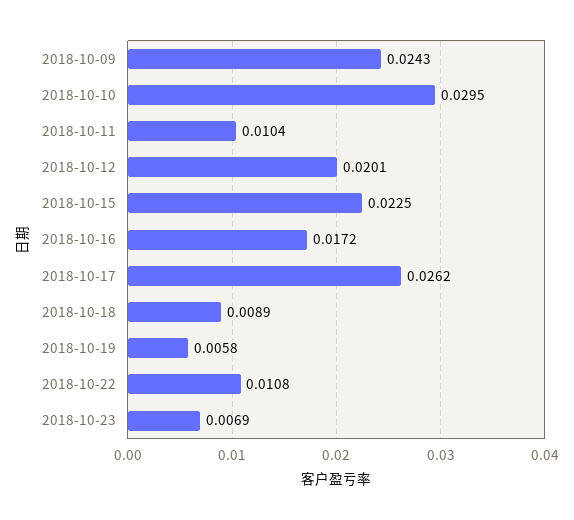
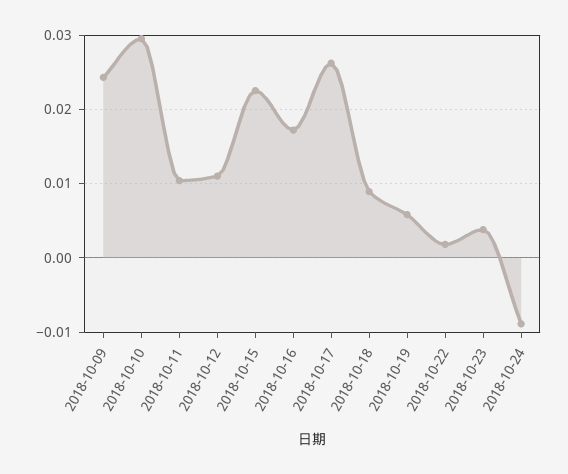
2018-10-12: 0.0201 -> 0.011
2018-10-22: 0.0108 -> 0.002
2018-10-23: 0.0069 -> 0.004
2018-10-24: none -> -0.009

